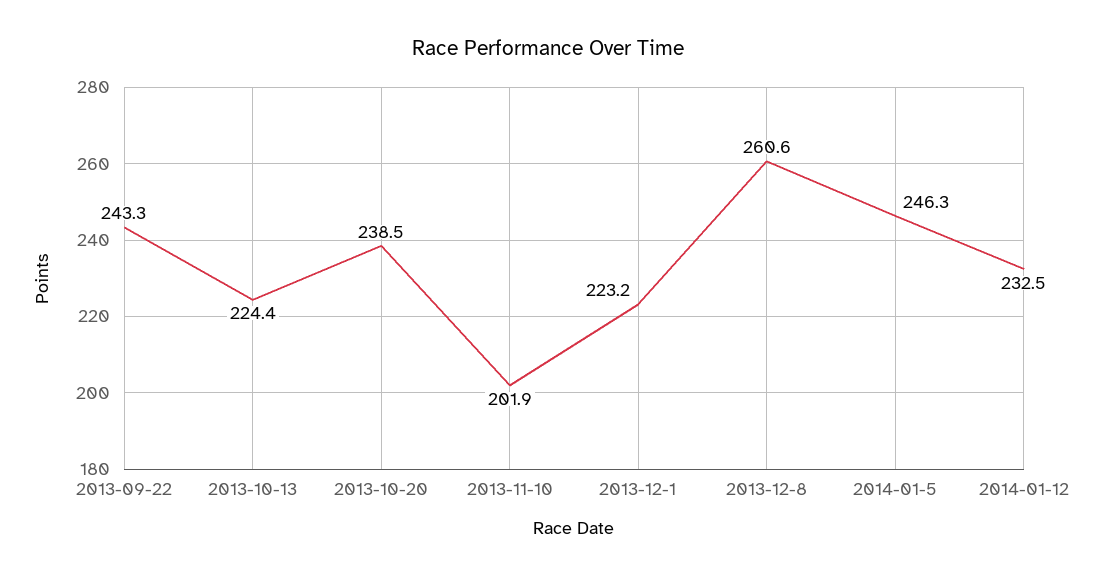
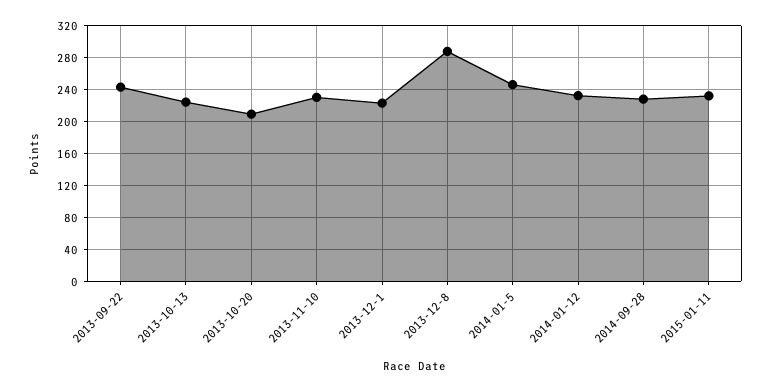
2013-10-20: 238.5 -> 210
2013-11-10: 201.9 -> 230
2013-12-8: 260.6 -> 290
2014-09-28: none -> 230
2015-01-11: none -> 230

